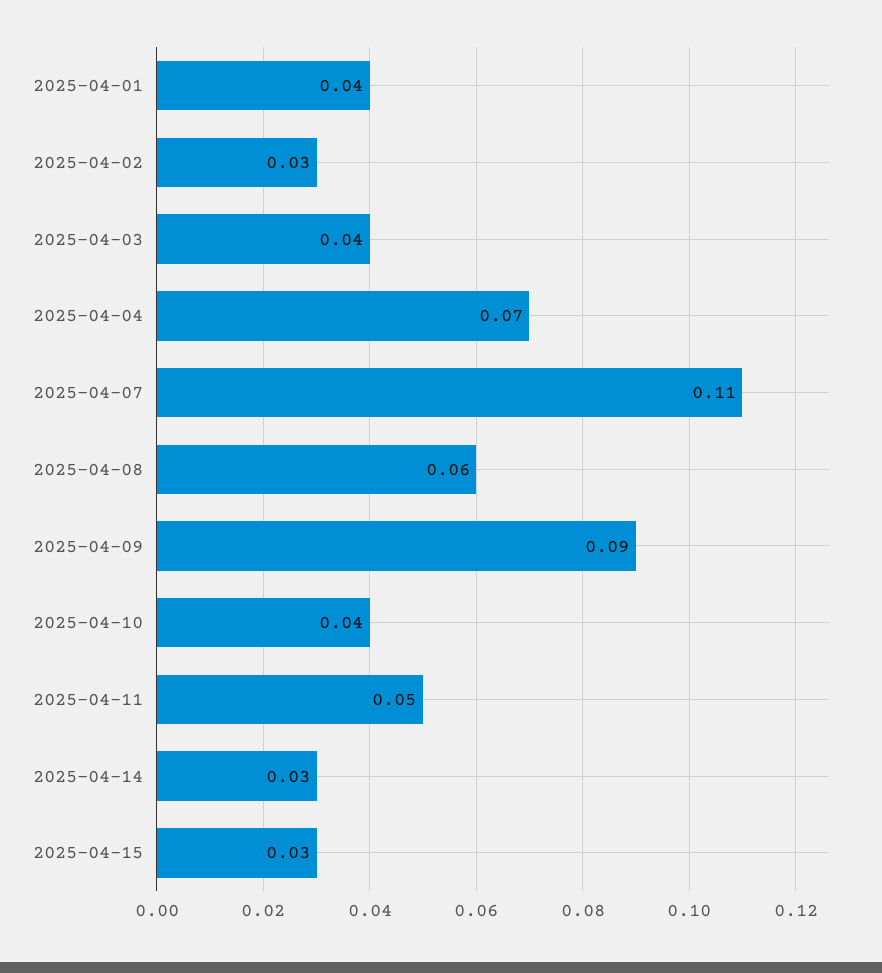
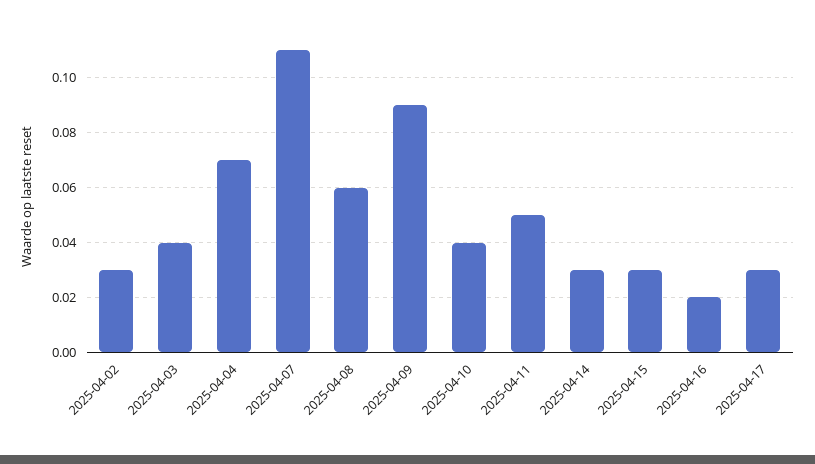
2025-04-01: 0.04 -> none
2025-04-16: none -> 0.02
2025-04-17: none -> 0.03

